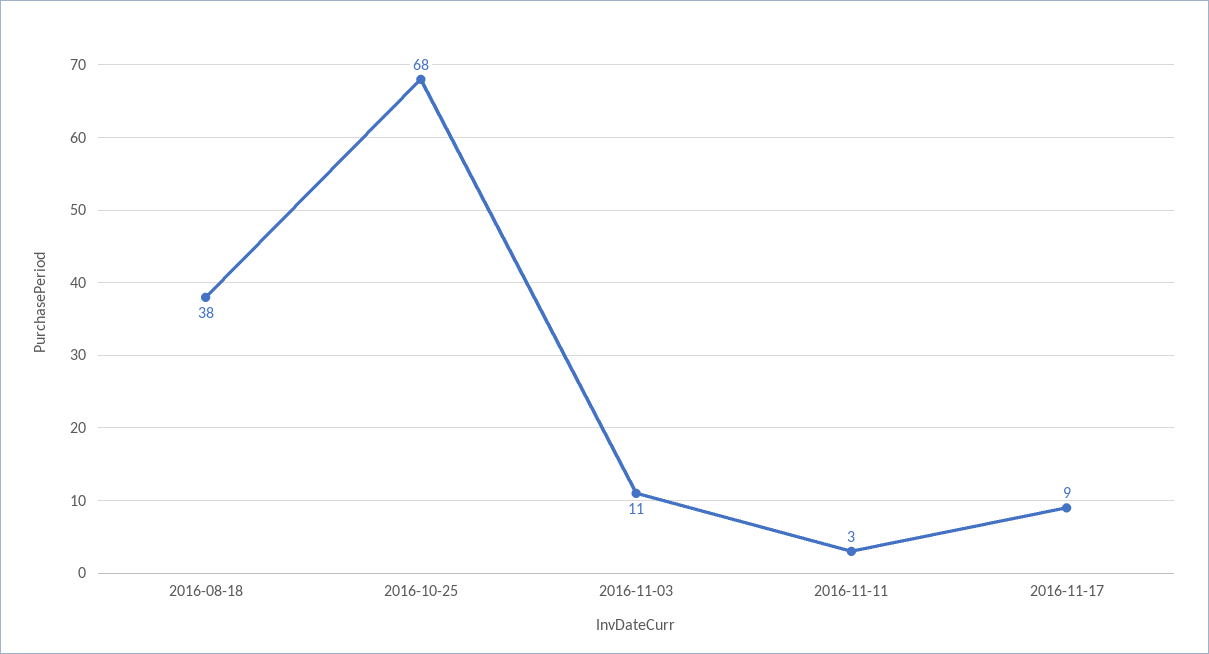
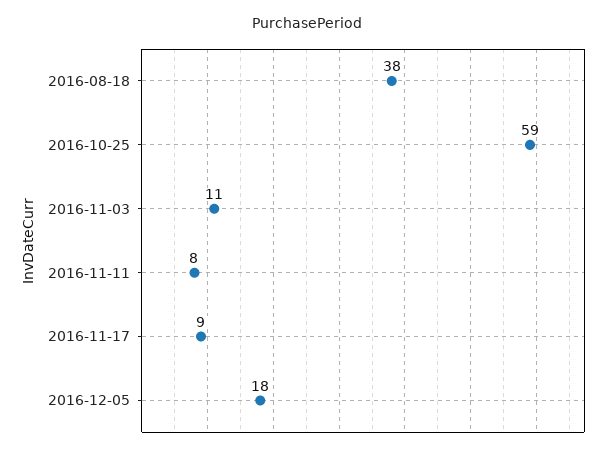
2016-10-25: 68 -> 59
2016-11-11: 3 -> 8
2016-12-05: none -> 18

